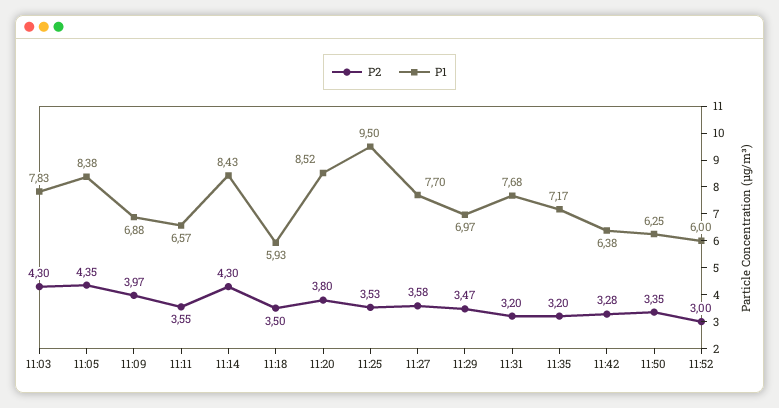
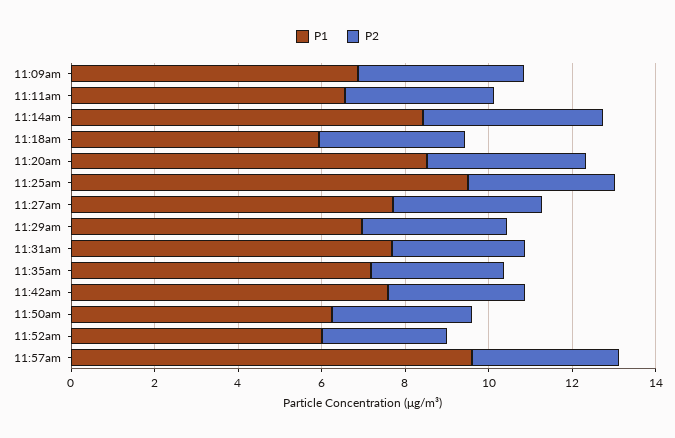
P2, 11:03: 4.3 -> none
P1, 11:03: 7.83 -> none
P2, 11:05: 4.35 -> none
P1, 11:05: 8.38 -> none
P1, 11:42: 6.38 -> 7.5
P1, 11:57am: none -> 9.5
P2, 11:57am: none -> 3.5

